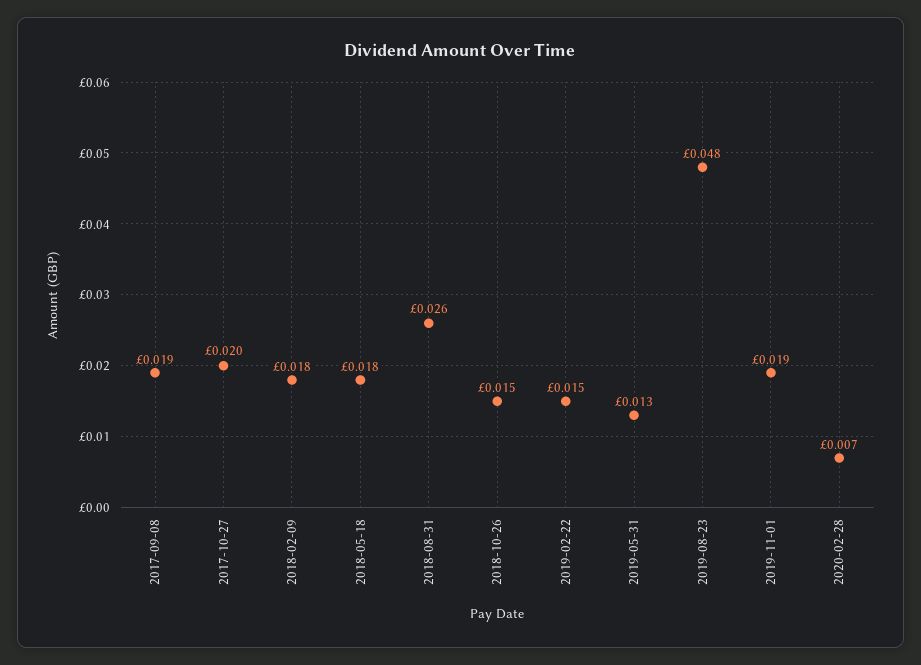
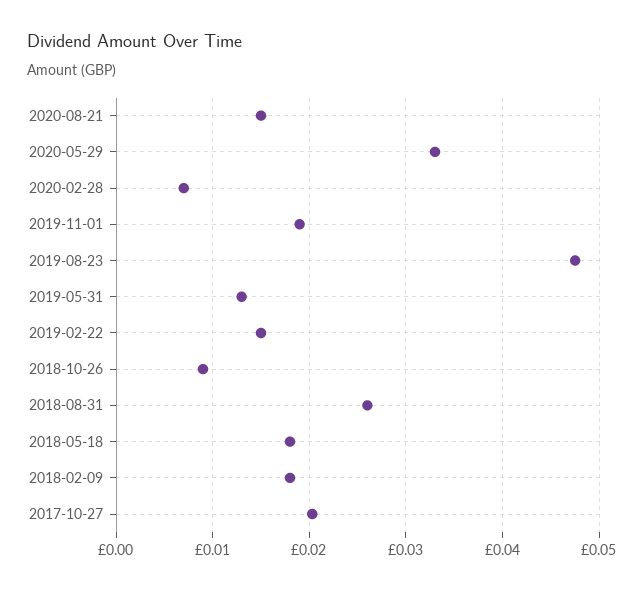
2017-09-08: 0.019 -> none
2018-10-26: 0.015 -> 0.009
2020-08-21: none -> 0.015
2020-05-29: none -> 0.033

